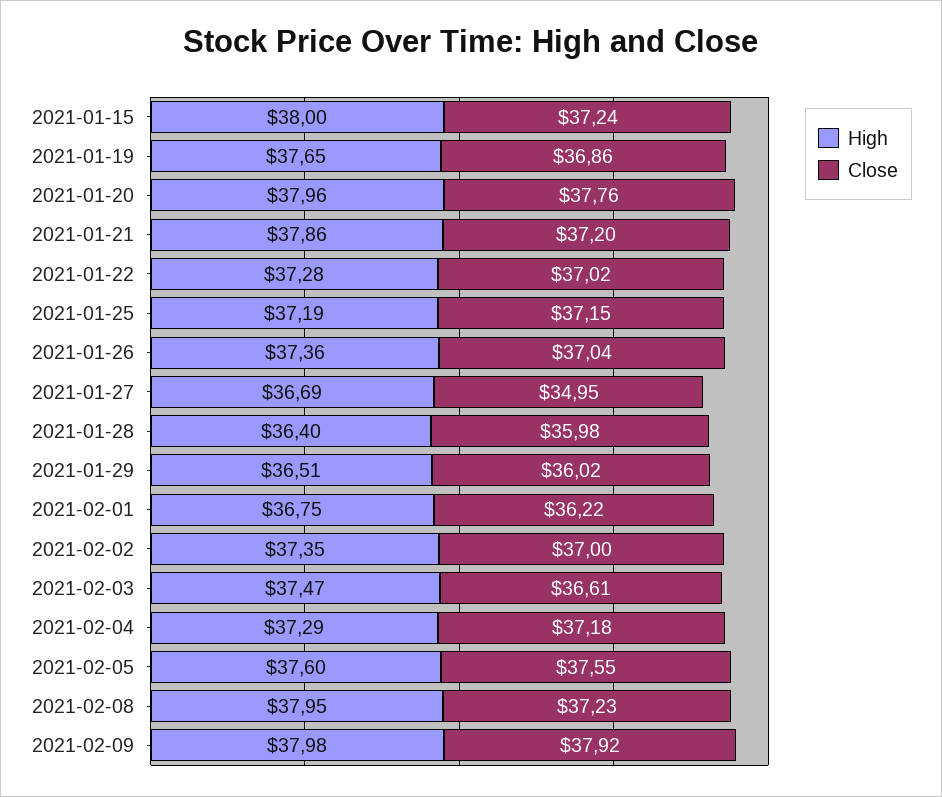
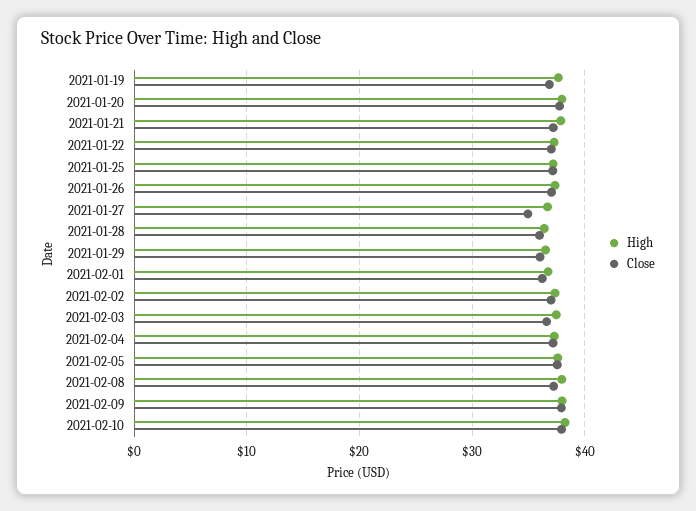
High, 2021-01-15: 38 -> none
Close, 2021-01-15: 37.24 -> none
High, 2021-02-10: none -> 38
Close, 2021-02-10: none -> 38

